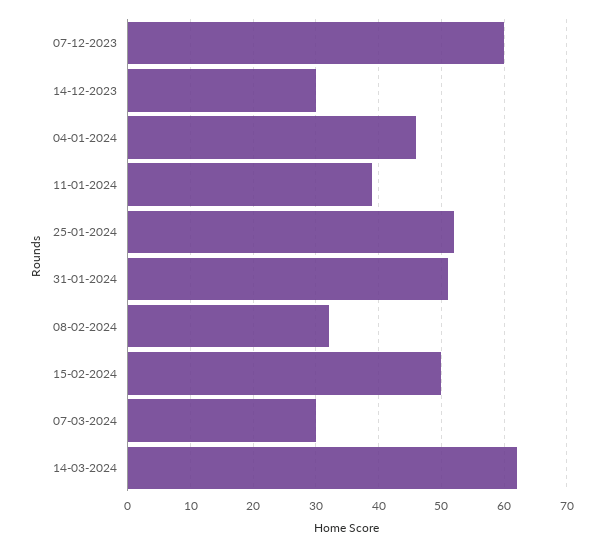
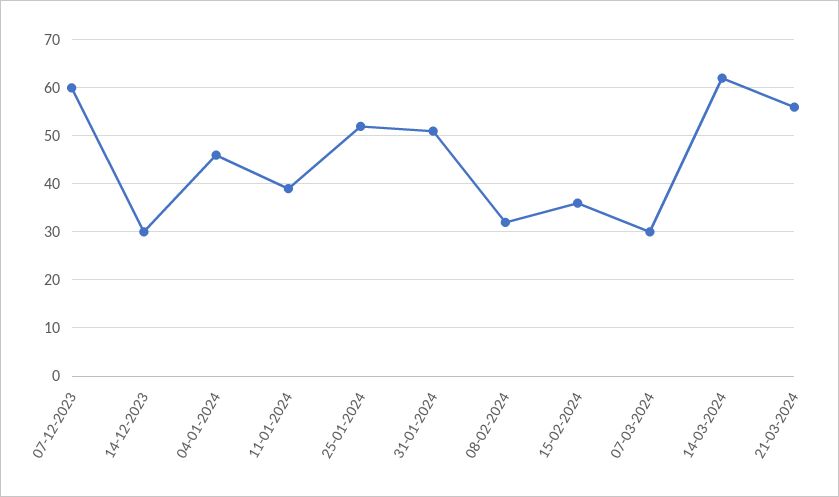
15-02-2024: 50 -> 35
21-03-2024: none -> 55

